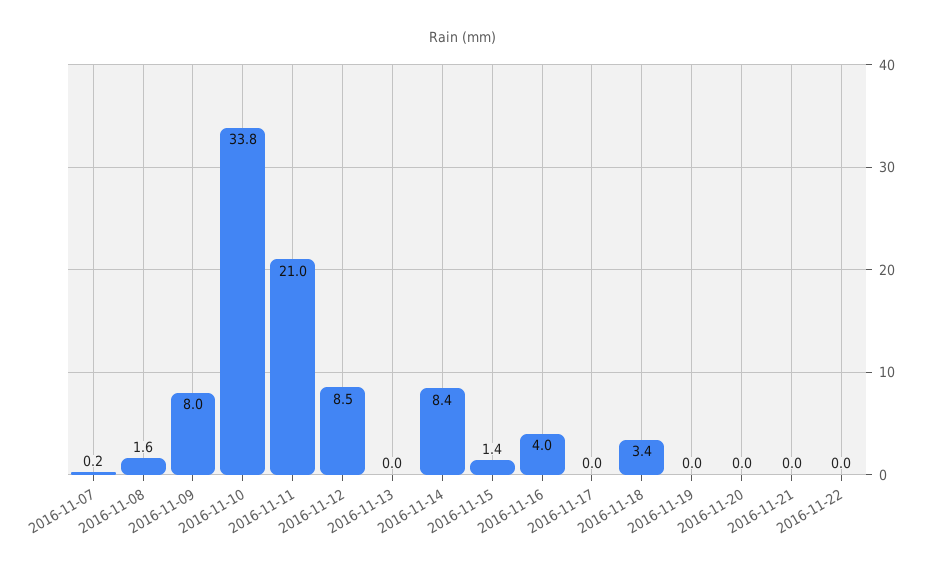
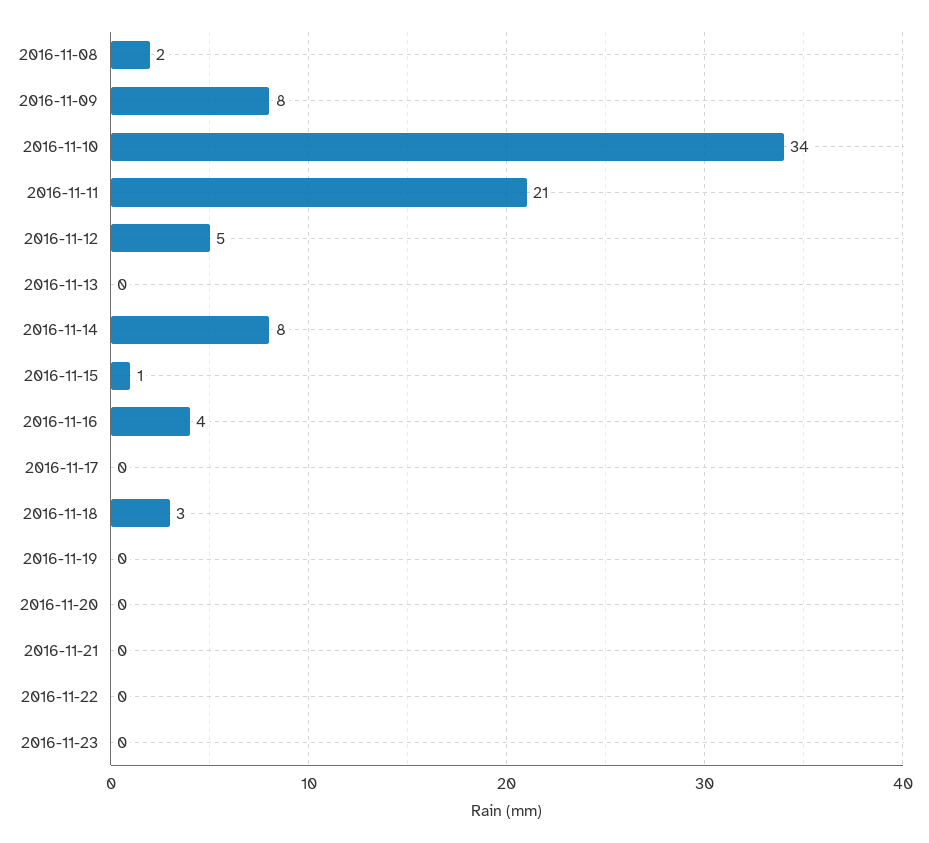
2016-11-07: 0.2 -> none
2016-11-12: 8.5 -> 5
2016-11-23: none -> 0

